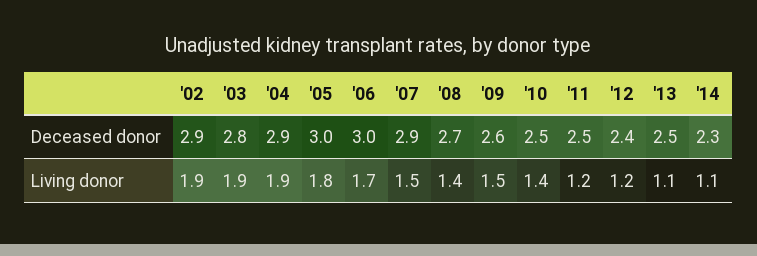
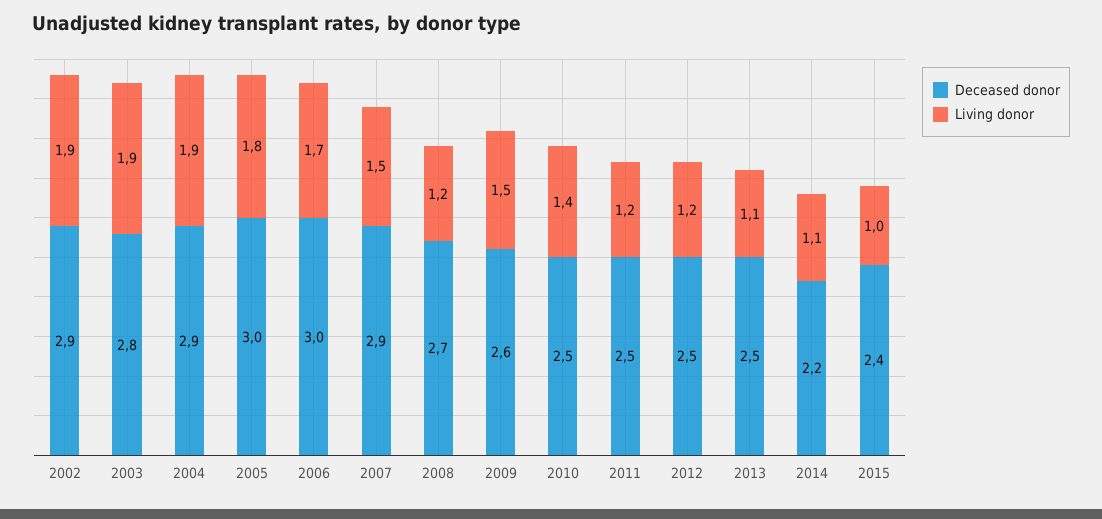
Deceased donor, '12: 2.4 -> 2.5
Deceased donor, '14: 2.3 -> 2.2
Living donor, '08: 1.4 -> 1.2
Deceased donor, 2015: none -> 2.4
Living donor, 2015: none -> 1

